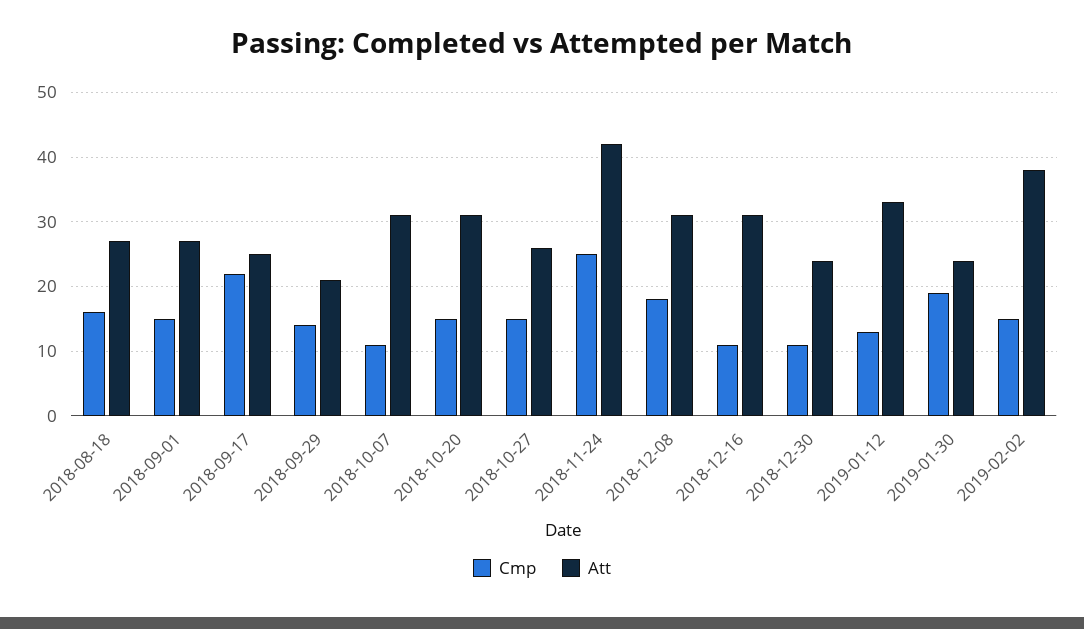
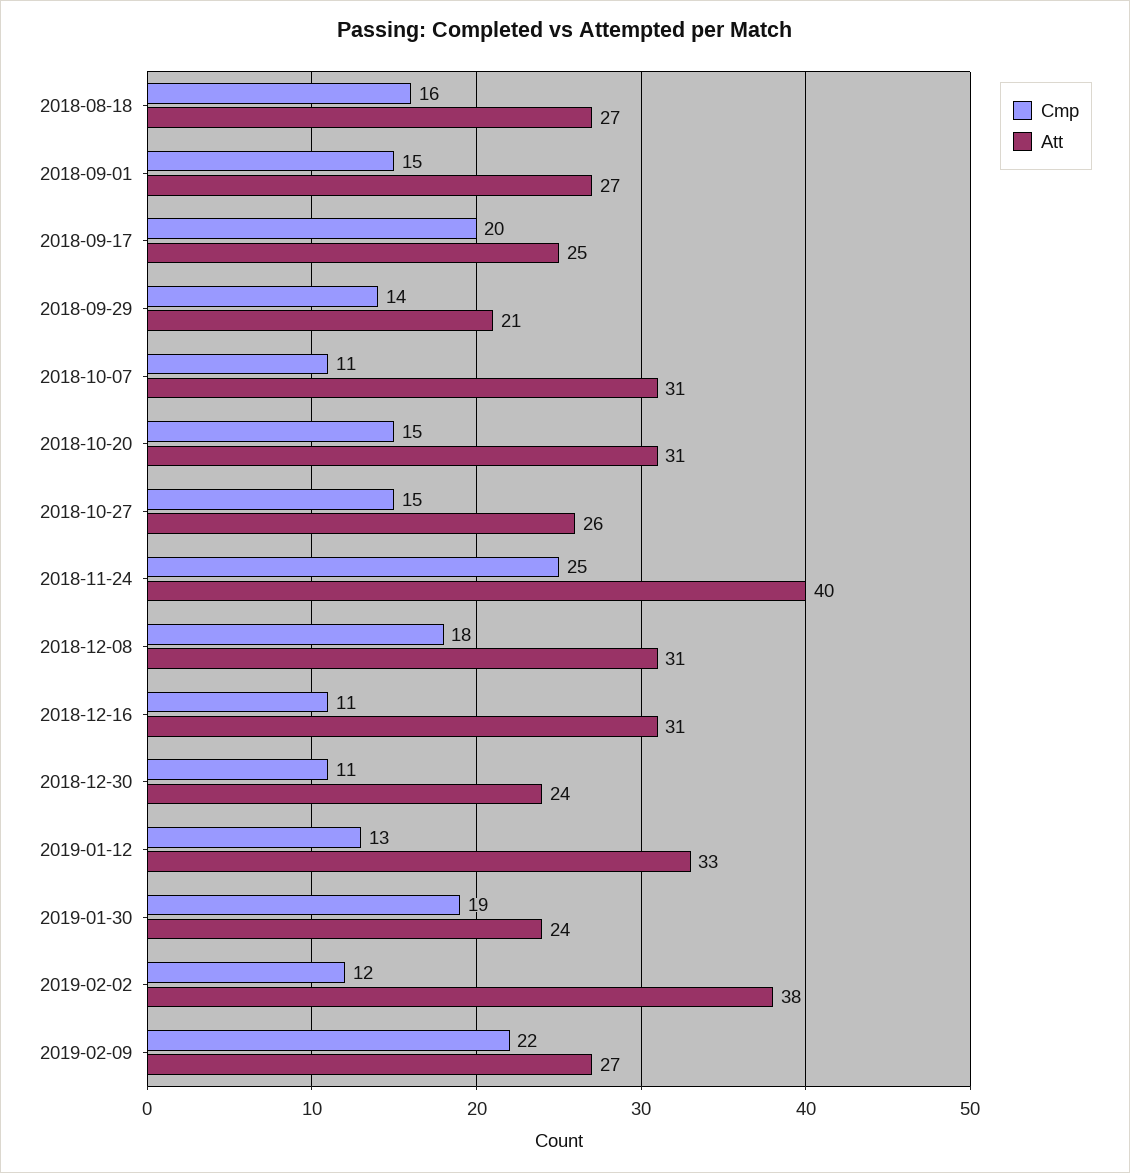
Cmp, 2018-09-17: 22 -> 20
Att, 2018-11-24: 42 -> 40
Cmp, 2019-02-02: 15 -> 12
Cmp, 2019-02-09: none -> 22
Att, 2019-02-09: none -> 27

